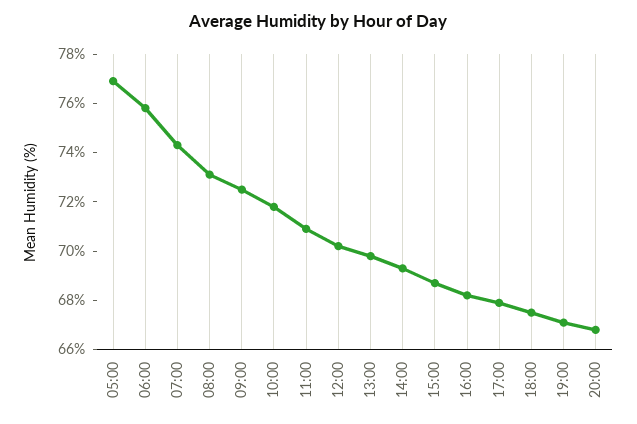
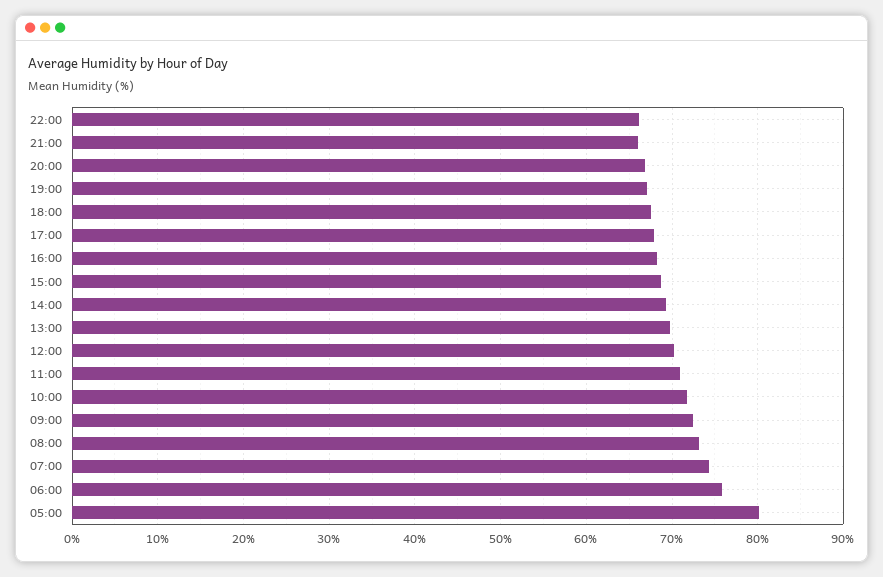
05:00: 77 -> 80
22:00: none -> 66
21:00: none -> 66

